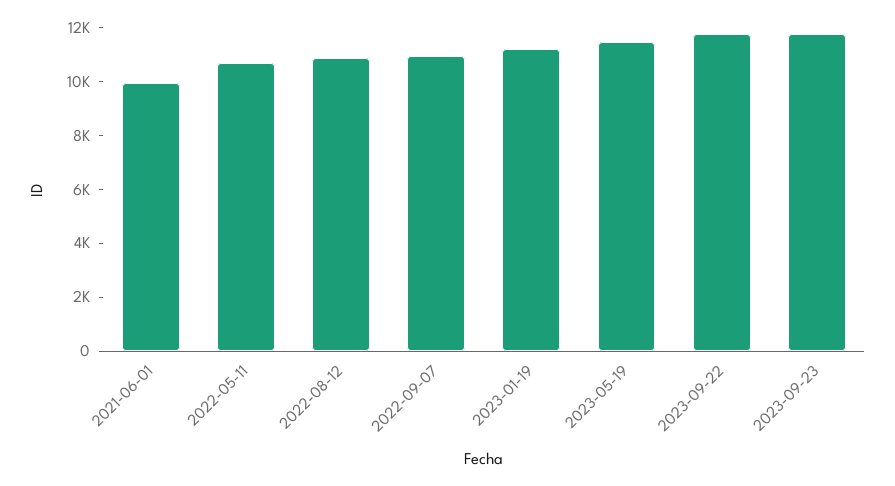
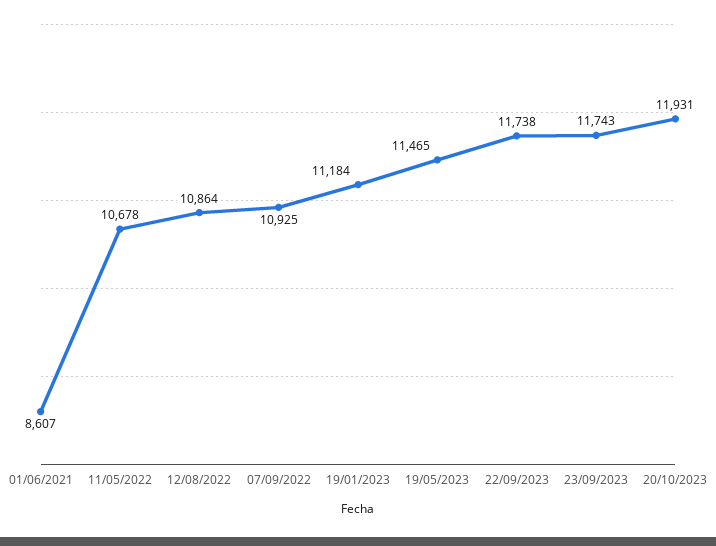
2021-06-01: 10000 -> 8607
20/10/2023: none -> 11931

